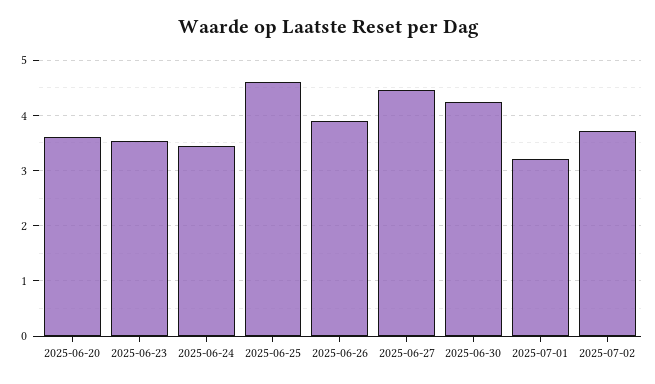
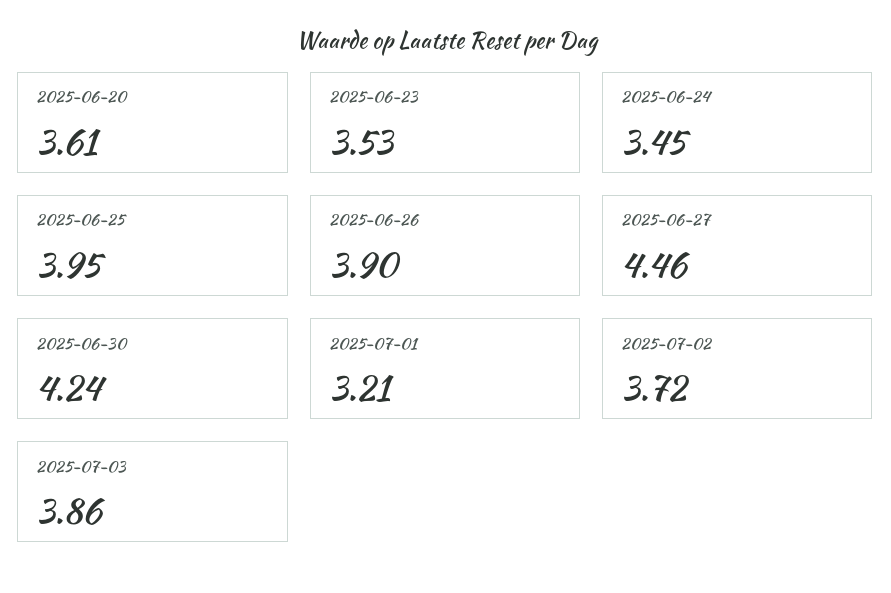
2025-06-25: 4.6 -> 3.95
2025-07-03: none -> 3.86

